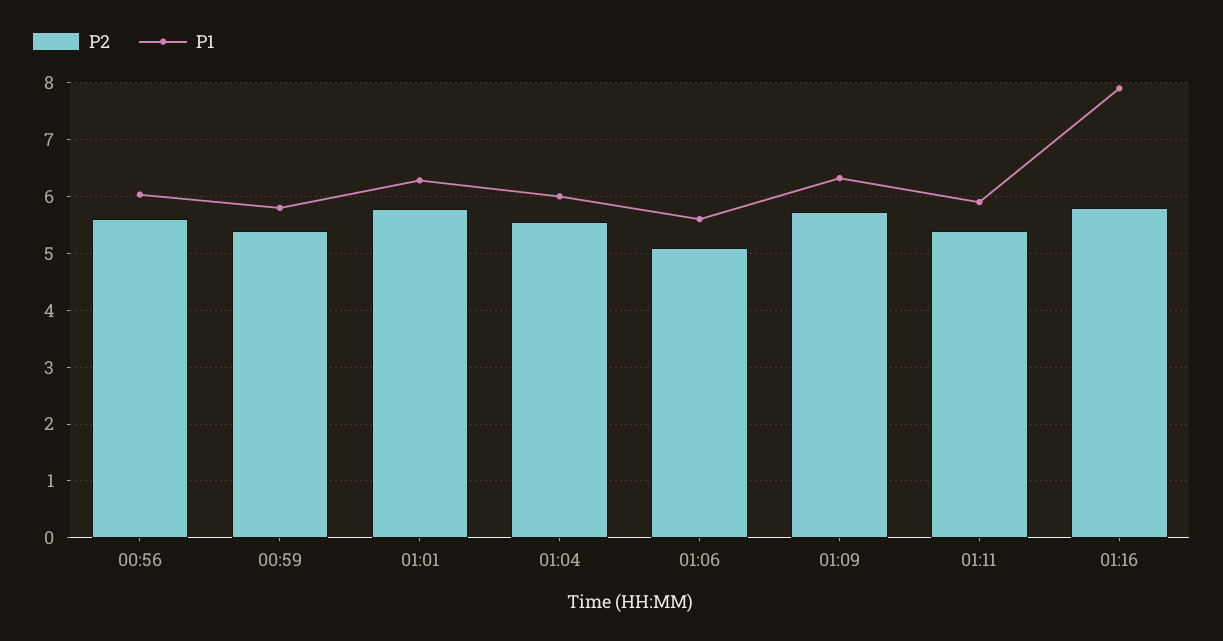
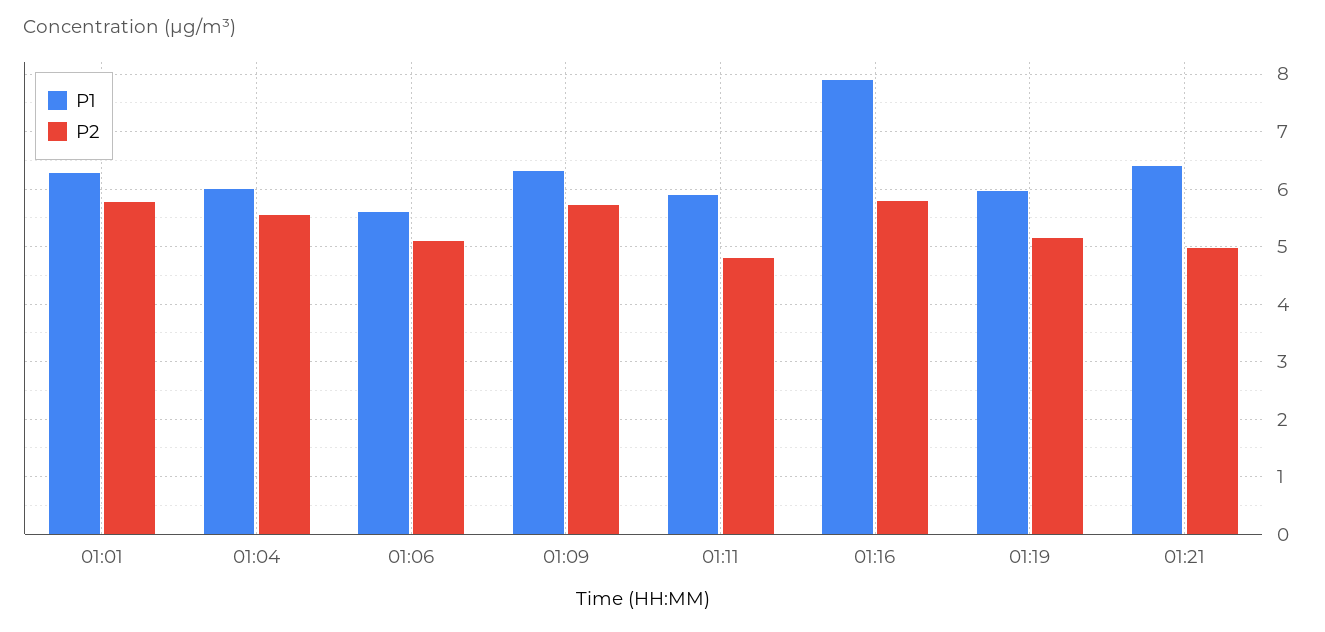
P2, 00:56: 5.6 -> none
P1, 00:56: 6 -> none
P2, 00:59: 5.4 -> none
P1, 00:59: 5.8 -> none
P2, 01:11: 5.4 -> 4.8
P1, 01:19: none -> 6
P2, 01:19: none -> 5.2
P1, 01:21: none -> 6.4
P2, 01:21: none -> 5

